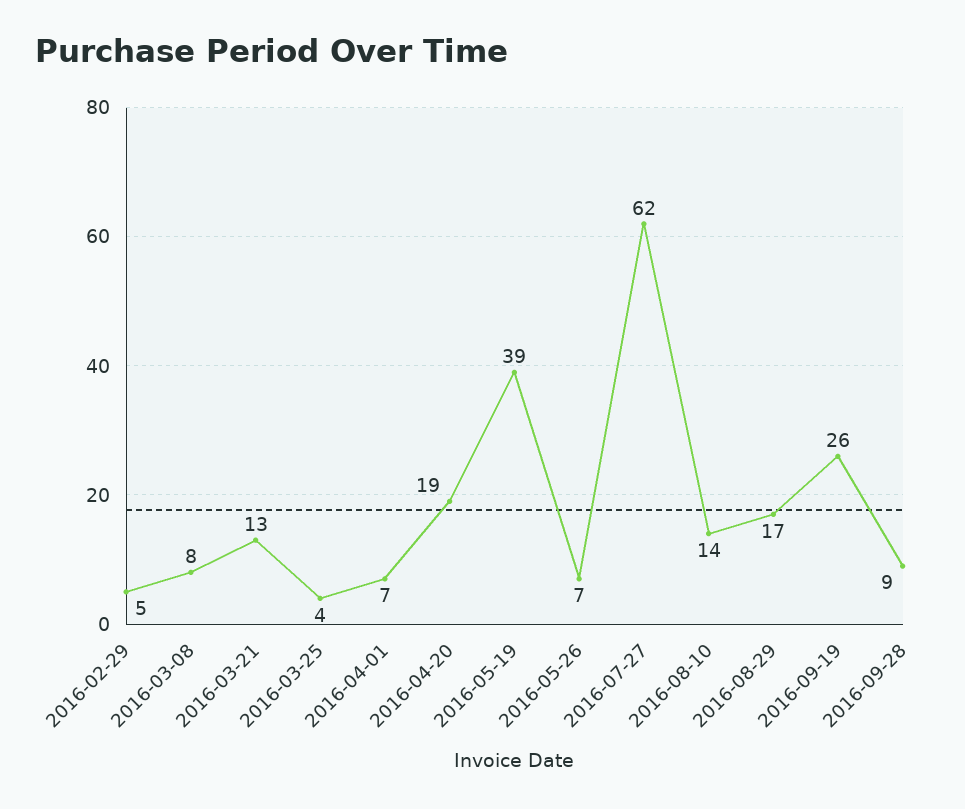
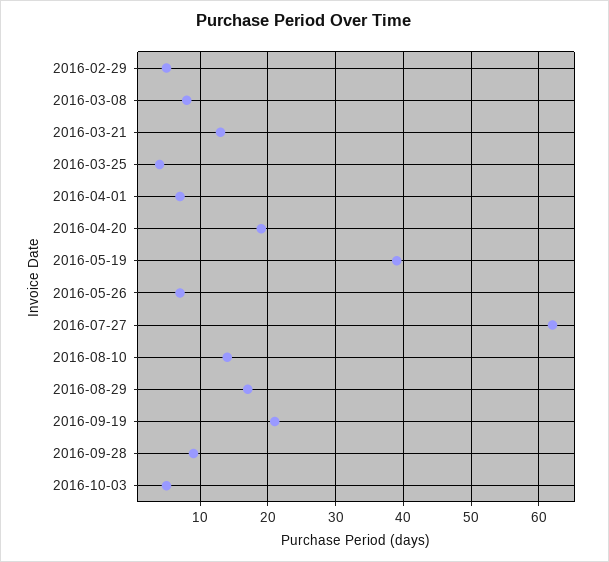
2016-09-19: 26 -> 21
2016-10-03: none -> 5

